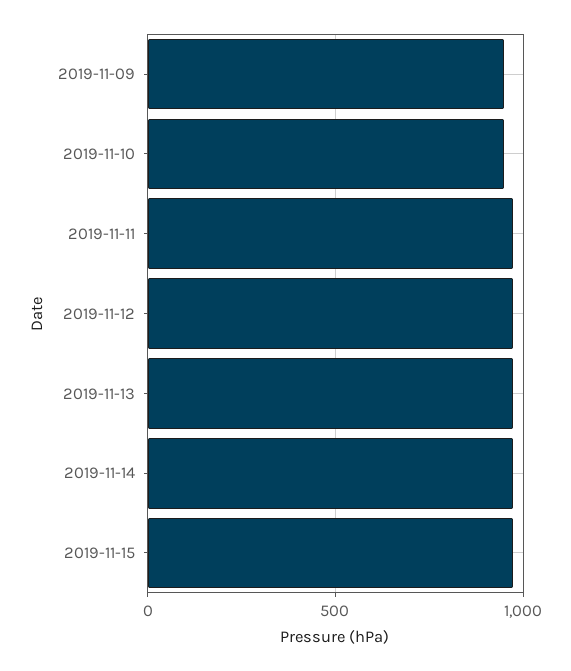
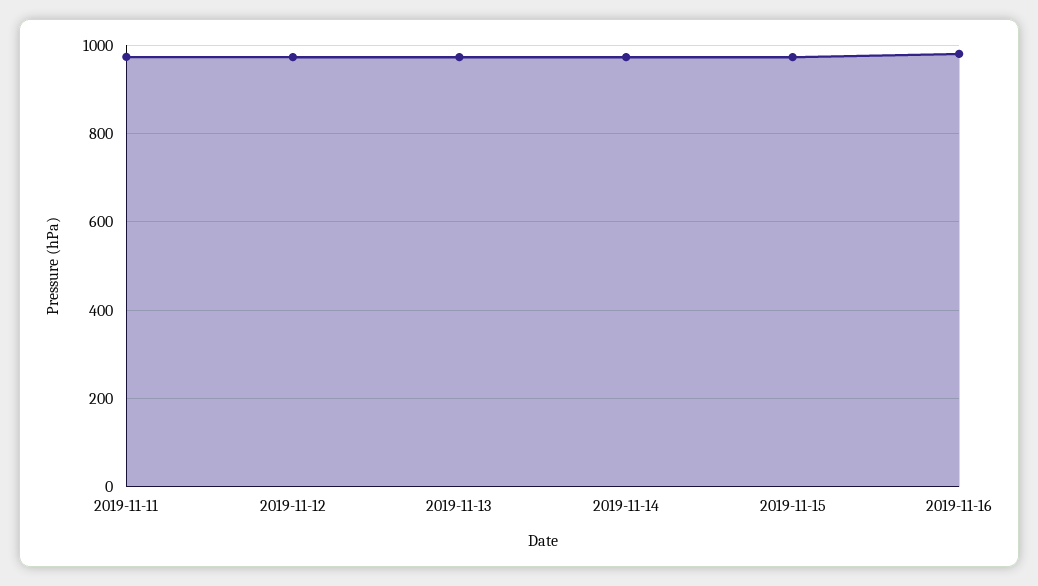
2019-11-09: 950 -> none
2019-11-10: 950 -> none
2019-11-16: none -> 980

